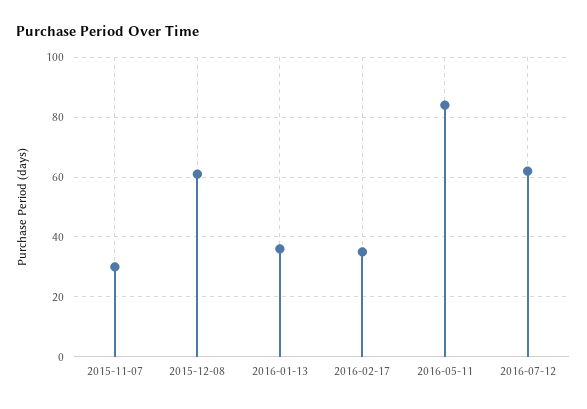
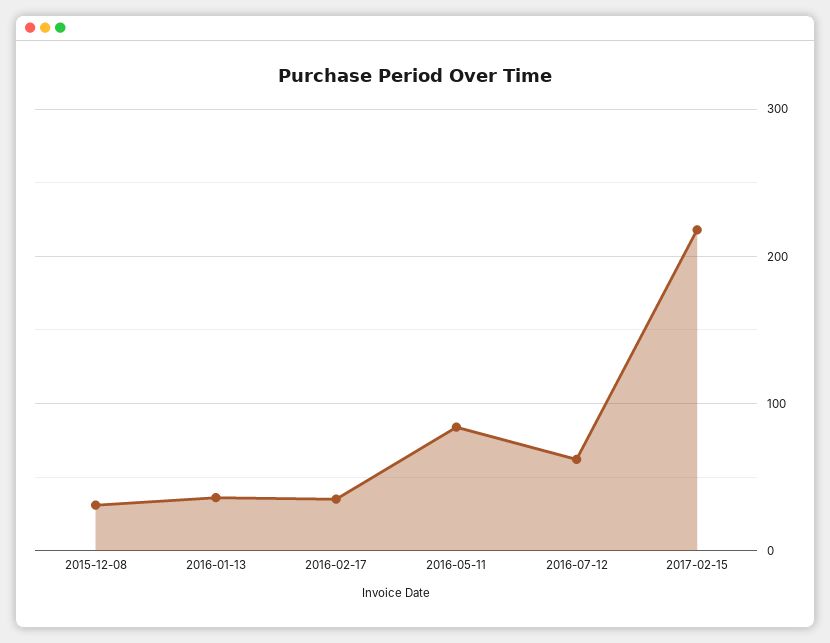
2015-11-07: 30 -> none
2015-12-08: 60 -> 30
2017-02-15: none -> 220

